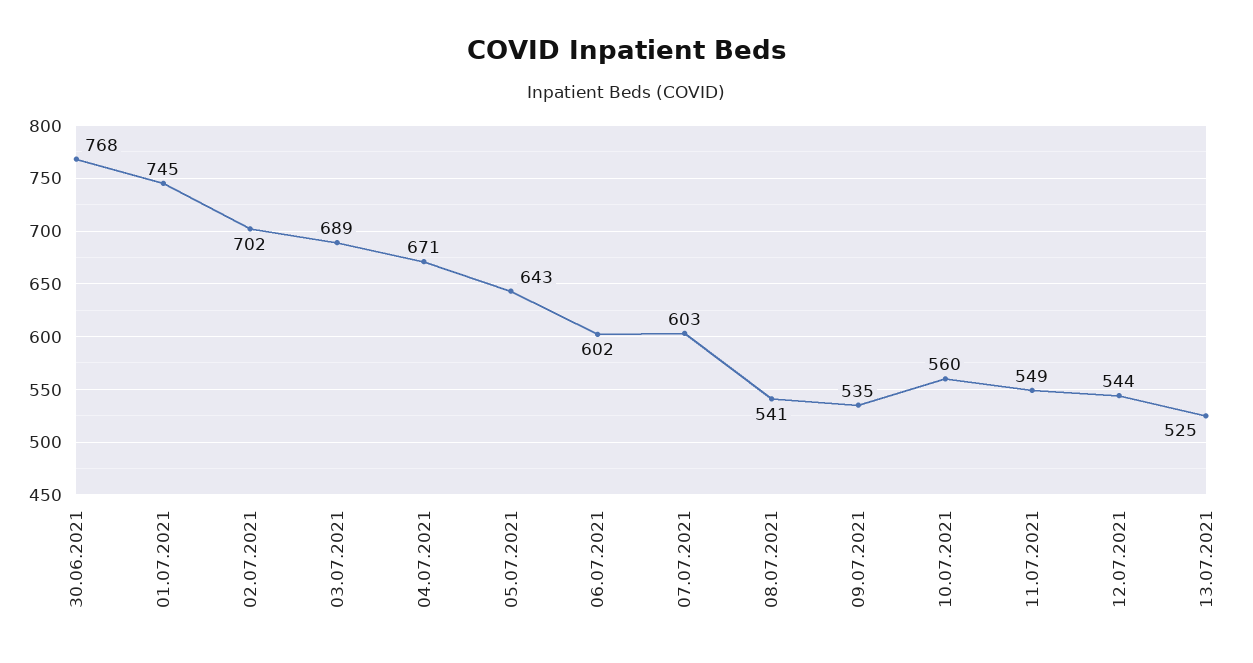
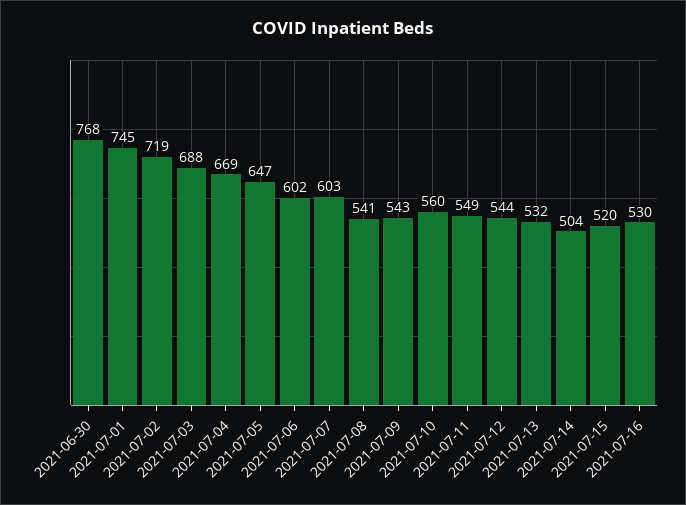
02.07.2021: 702 -> 719
03.07.2021: 689 -> 688
04.07.2021: 671 -> 669
05.07.2021: 643 -> 647
09.07.2021: 535 -> 543
13.07.2021: 525 -> 532
2021-07-14: none -> 504
2021-07-15: none -> 520
2021-07-16: none -> 530

